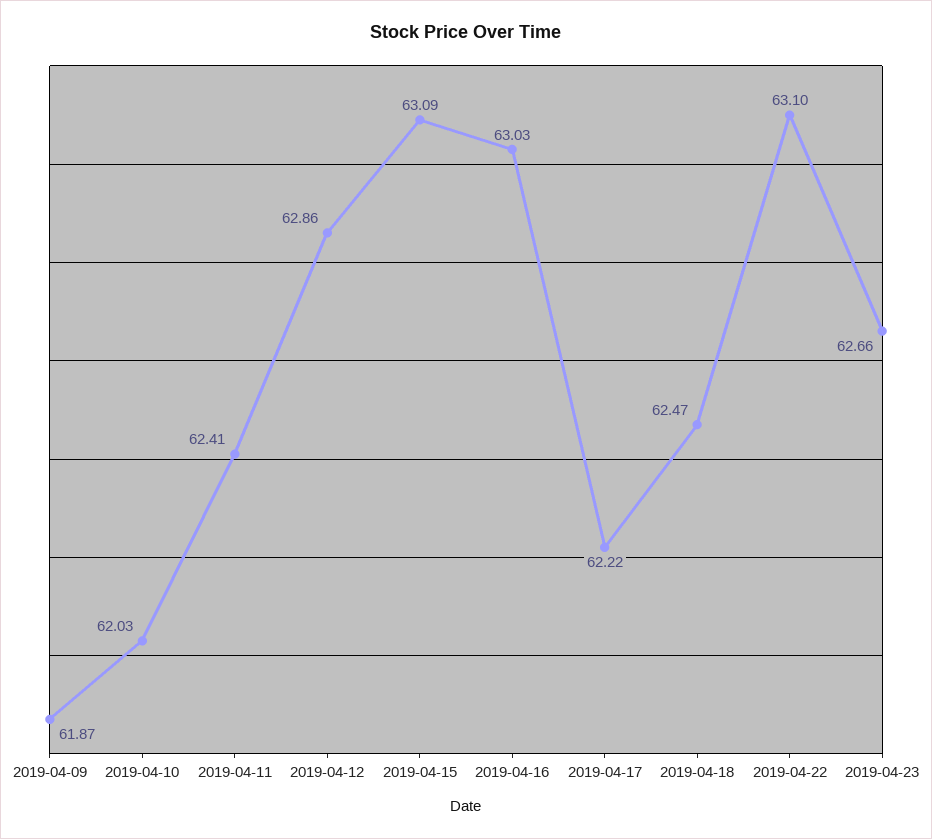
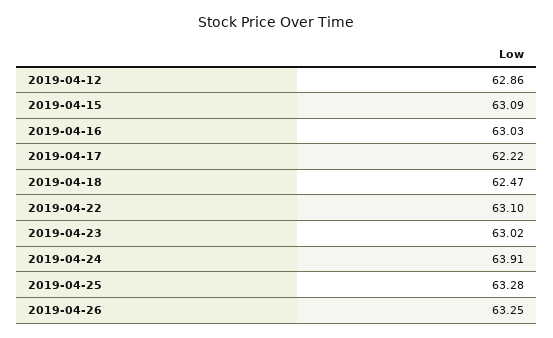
2019-04-09: 61.87 -> none
2019-04-10: 62.03 -> none
2019-04-11: 62.41 -> none
2019-04-23: 62.66 -> 63.02
2019-04-24: none -> 63.91
2019-04-25: none -> 63.28
2019-04-26: none -> 63.25

